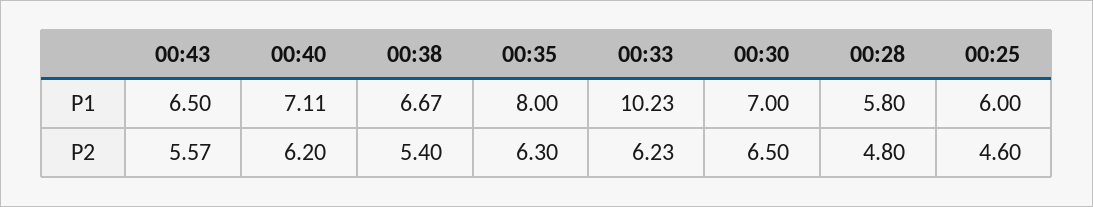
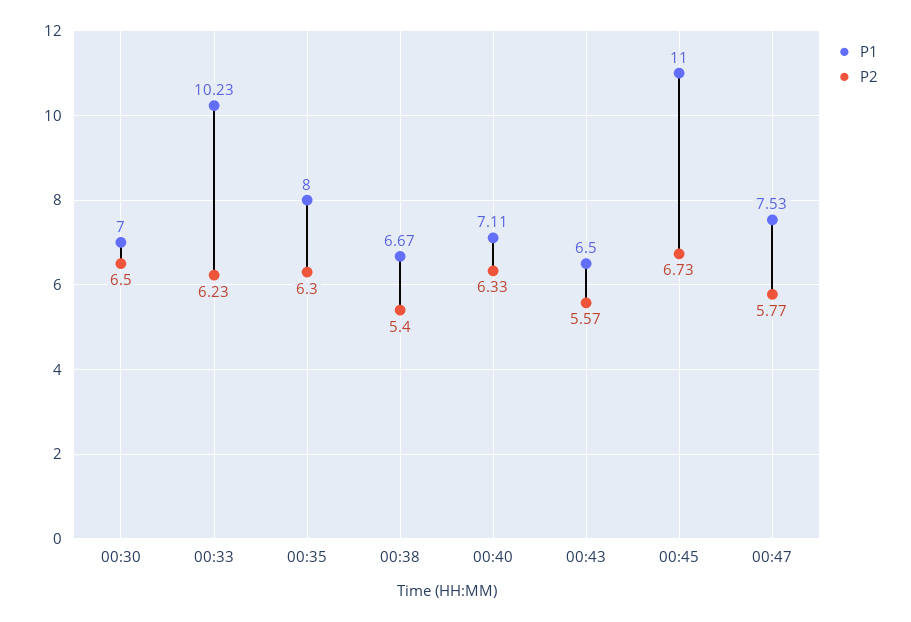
P1, 00:28: 5.8 -> none
P1, 00:25: 6 -> none
P2, 00:40: 6.2 -> 6.33
P2, 00:28: 4.8 -> none
P2, 00:25: 4.6 -> none
P1, 00:45: none -> 11
P2, 00:45: none -> 6.73
P1, 00:47: none -> 7.53
P2, 00:47: none -> 5.77

